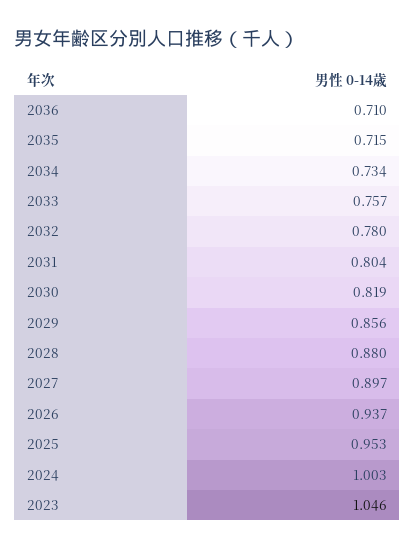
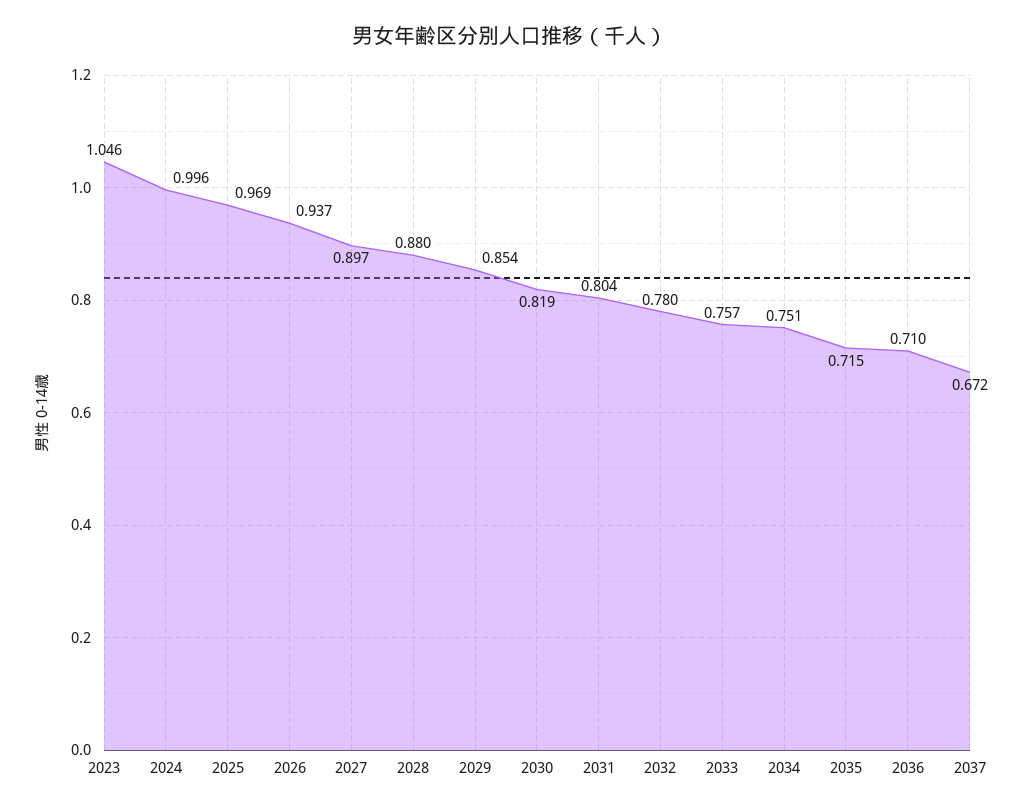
2034: 0.734 -> 0.751
2029: 0.856 -> 0.854
2025: 0.953 -> 0.969
2024: 1.003 -> 0.996
2037: none -> 0.672

